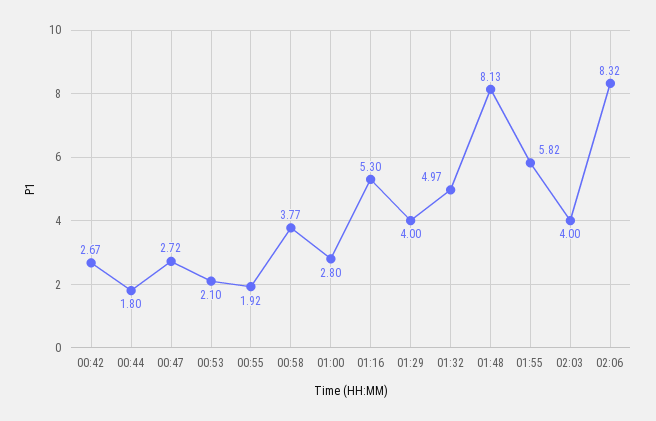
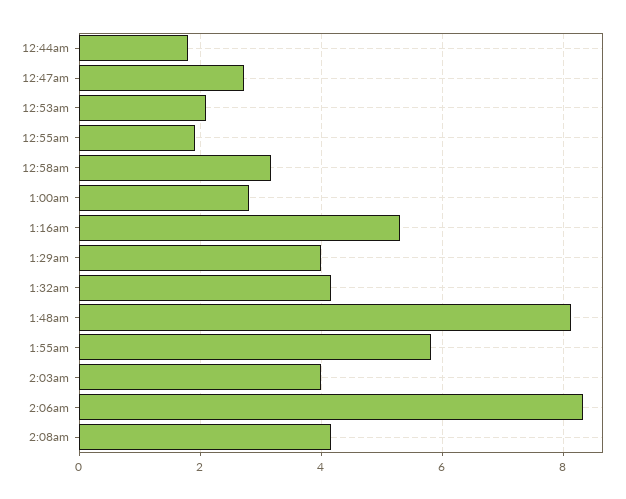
00:42: 2.67 -> none
00:58: 3.77 -> 3.2
01:32: 4.97 -> 4.2
2:08am: none -> 4.2

